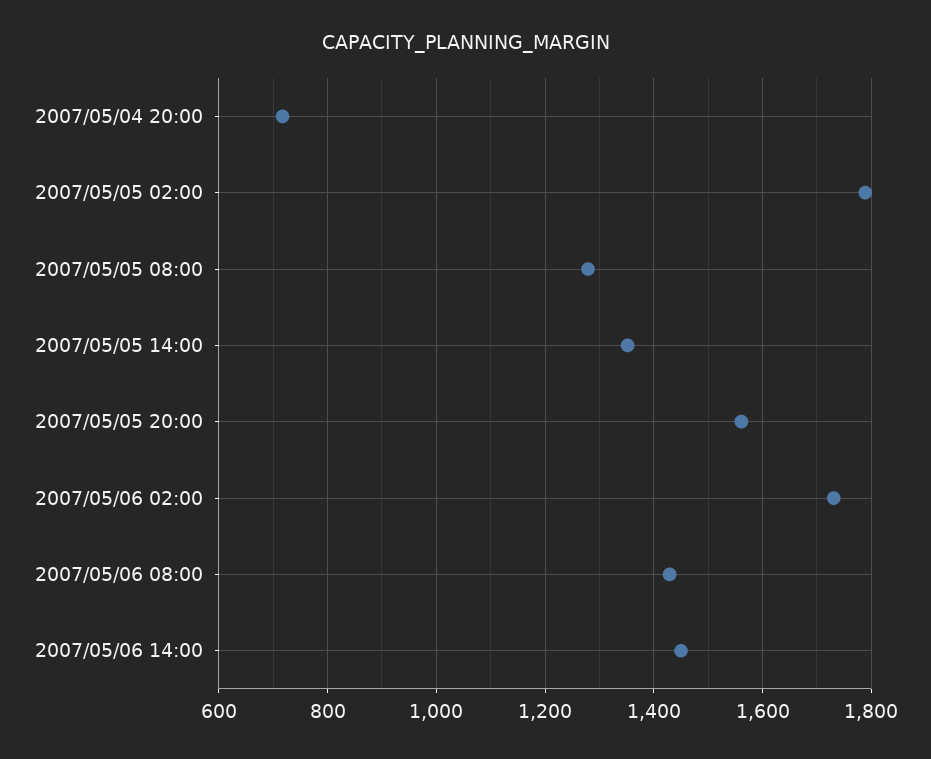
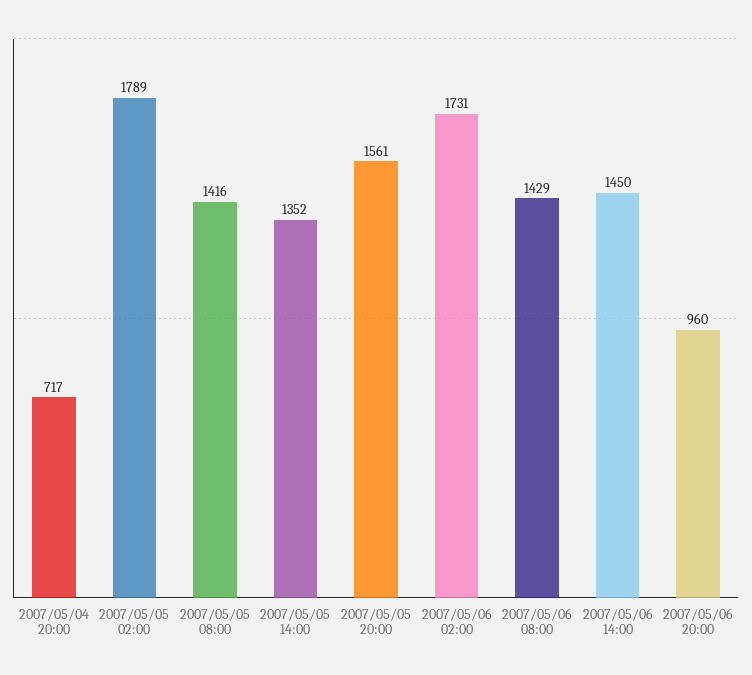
2007/05/05 08:00: 1280 -> 1416
2007/05/06 20:00: none -> 960

